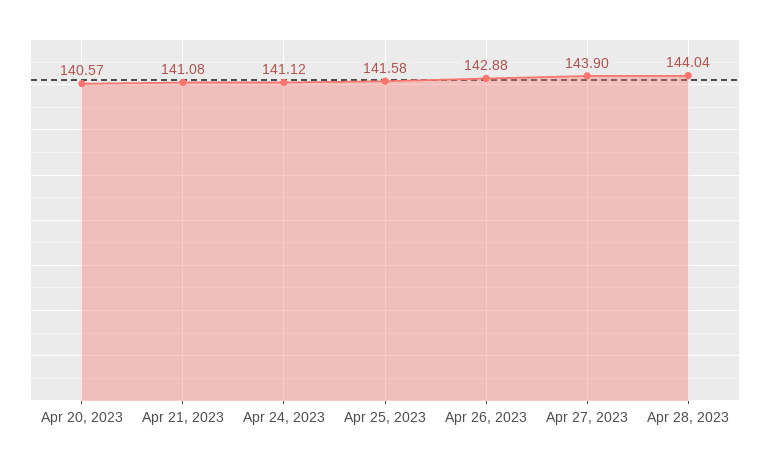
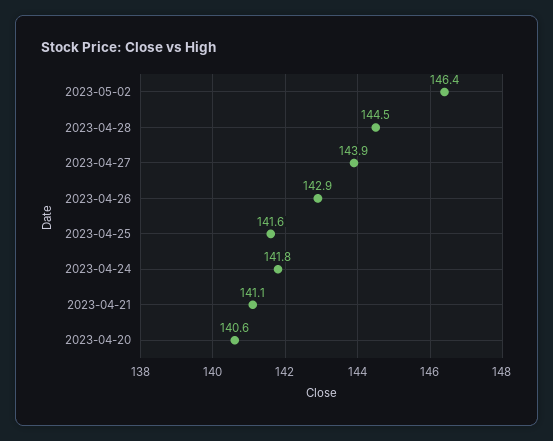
Apr 24, 2023: 141.12 -> 141.8
Apr 28, 2023: 144.04 -> 144.5
2023-05-02: none -> 146.4

